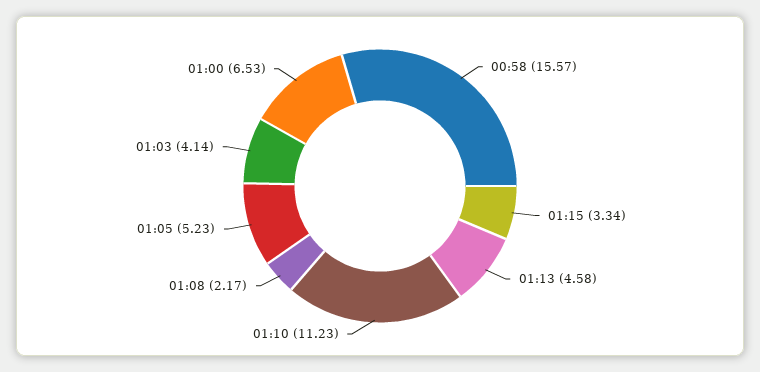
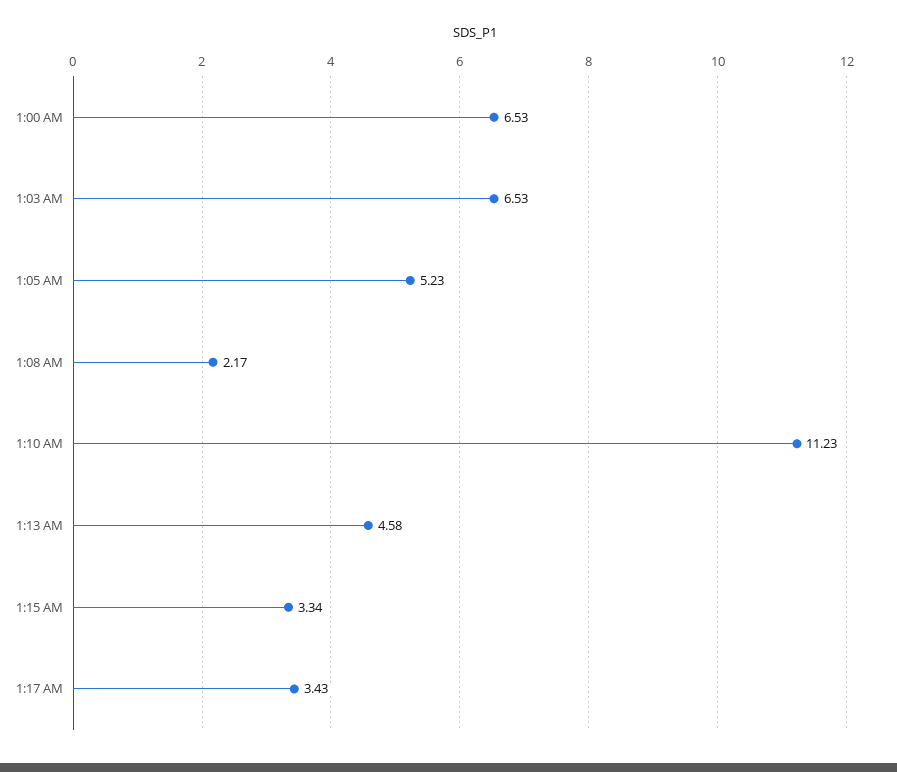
00:58: 15.57 -> none
01:03: 4.14 -> 6.53
1:17 AM: none -> 3.43

